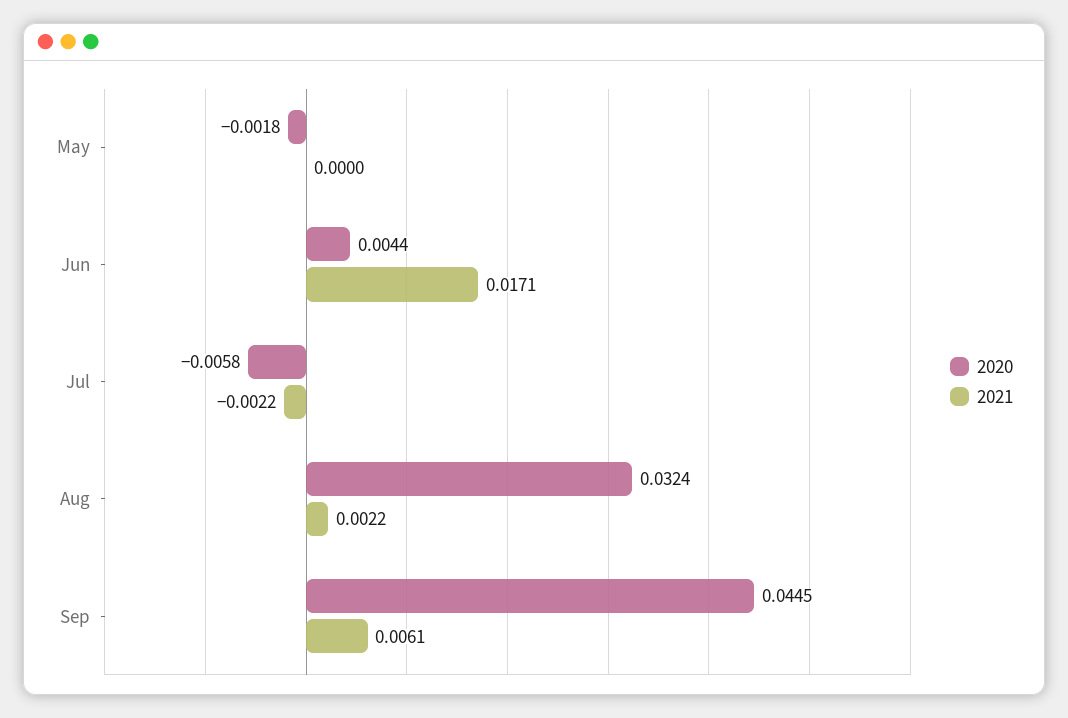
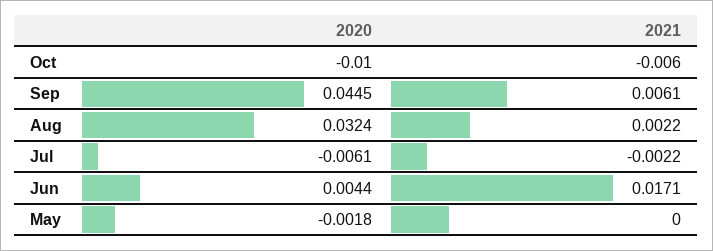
2020, Jul: -0.0058 -> -0.0061
2020, Oct: none -> -0.01
2021, Oct: none -> -0.006

